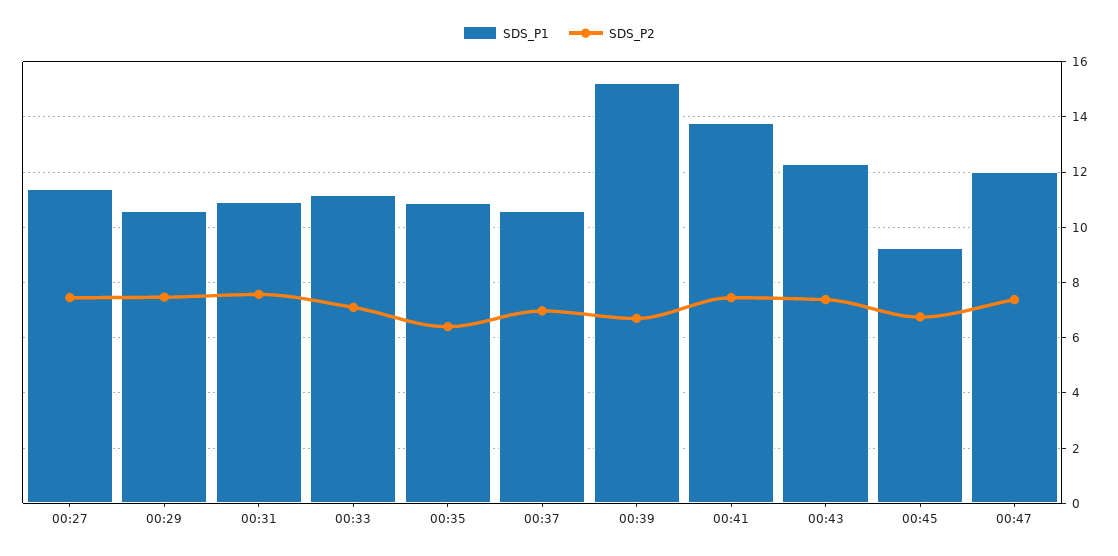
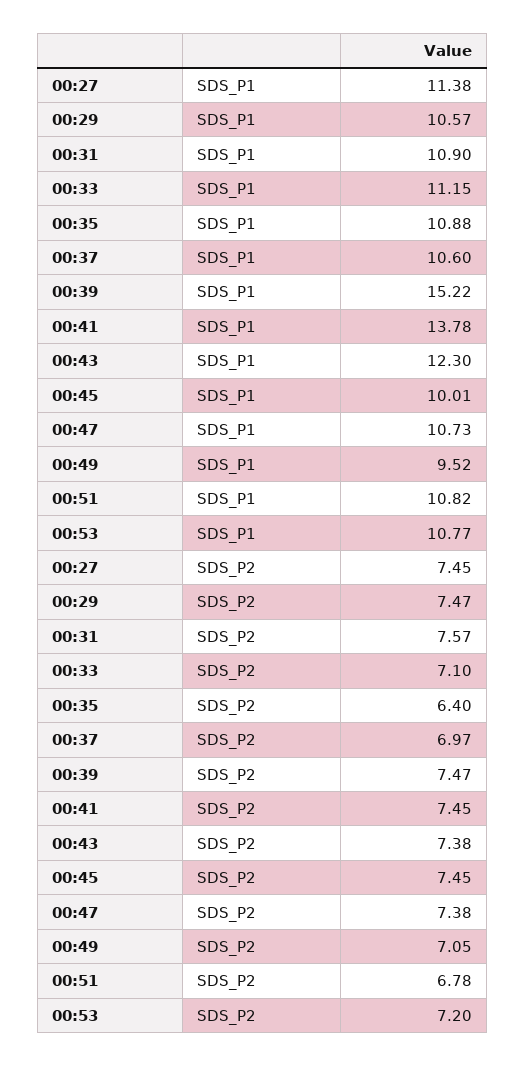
SDS_P2, 00:39: 6.75 -> 7.47
SDS_P1, 00:45: 9.25 -> 10.01
SDS_P2, 00:45: 6.75 -> 7.45
SDS_P1, 00:47: 12 -> 10.73
SDS_P1, 00:49: none -> 9.52
SDS_P1, 00:51: none -> 10.82
SDS_P1, 00:53: none -> 10.77
SDS_P2, 00:49: none -> 7.05
SDS_P2, 00:51: none -> 6.78
SDS_P2, 00:53: none -> 7.2

